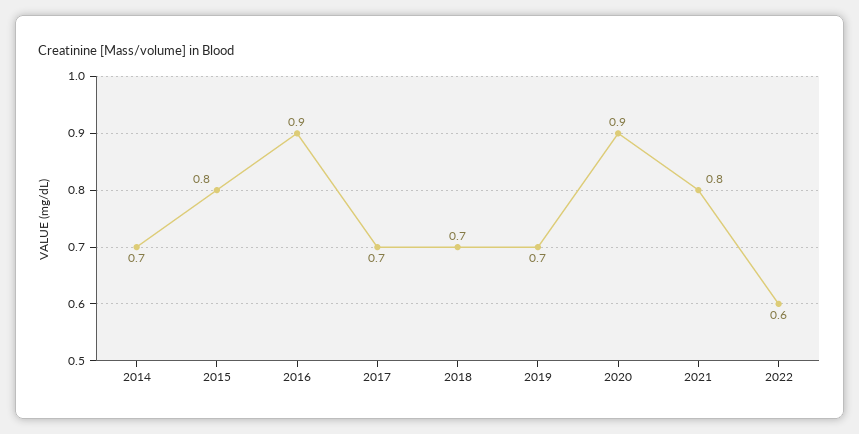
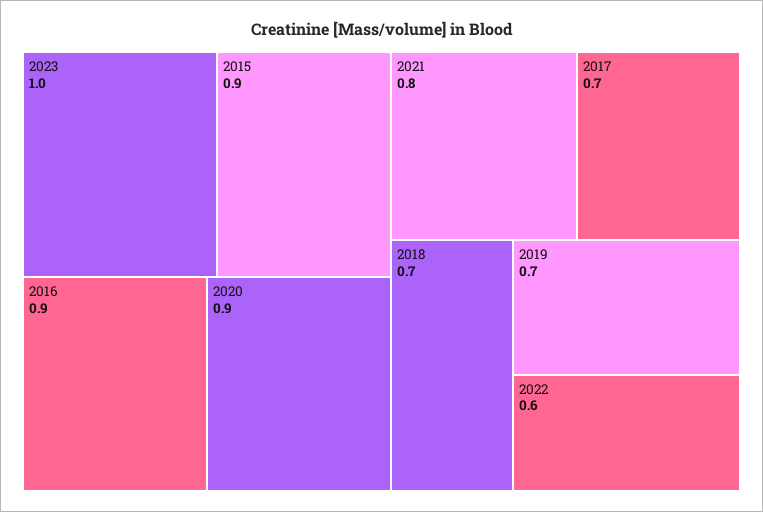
2014: 0.7 -> none
2015: 0.8 -> 0.9
2023: none -> 1

